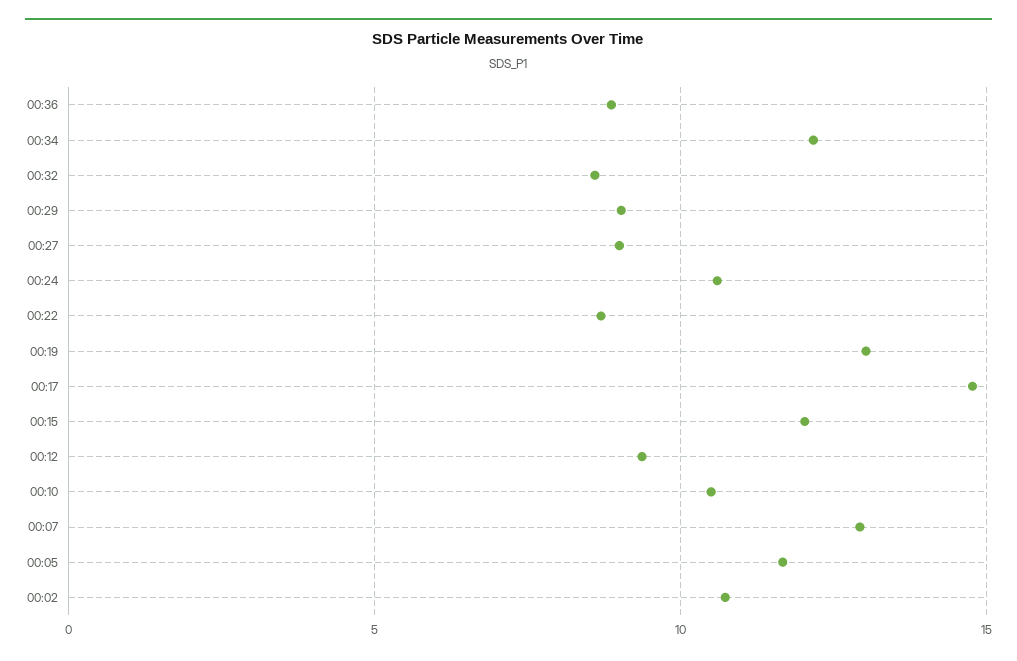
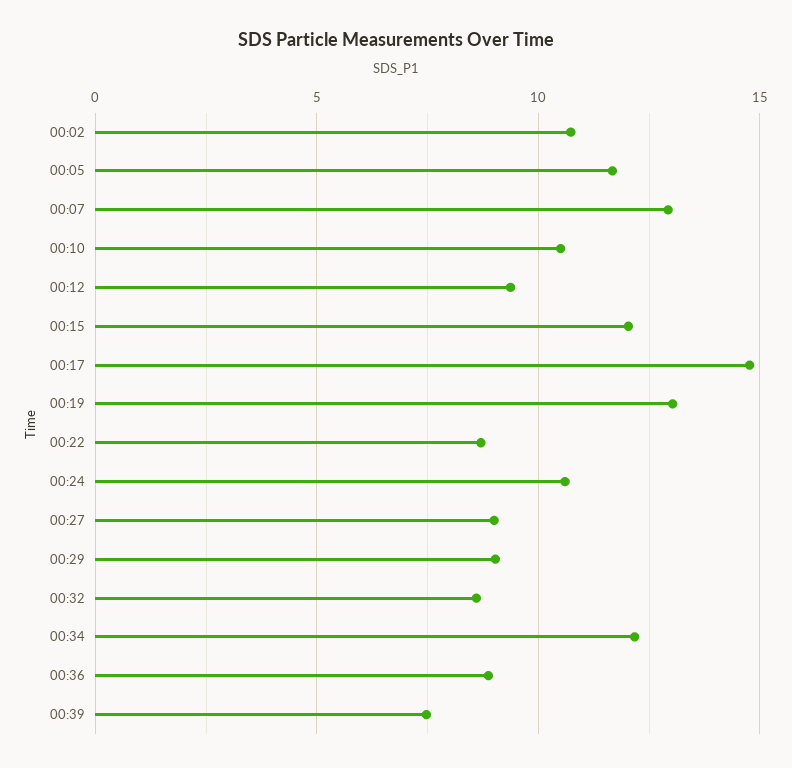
00:39: none -> 7.5

